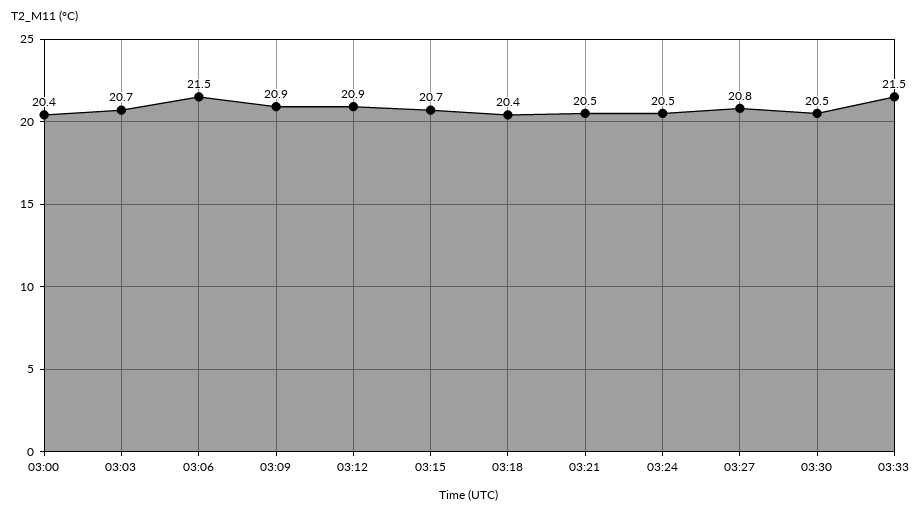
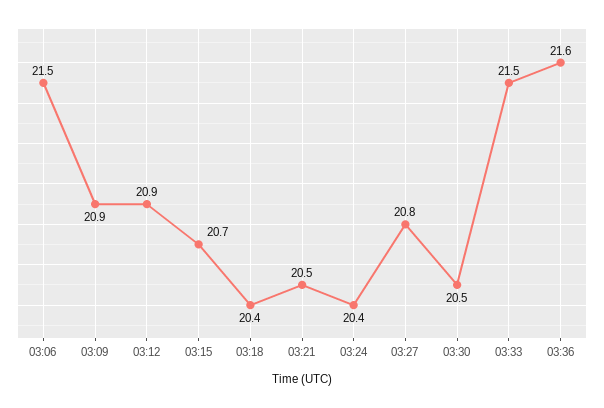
03:00: 20.4 -> none
03:03: 20.7 -> none
03:24: 20.5 -> 20.4
03:36: none -> 21.6

